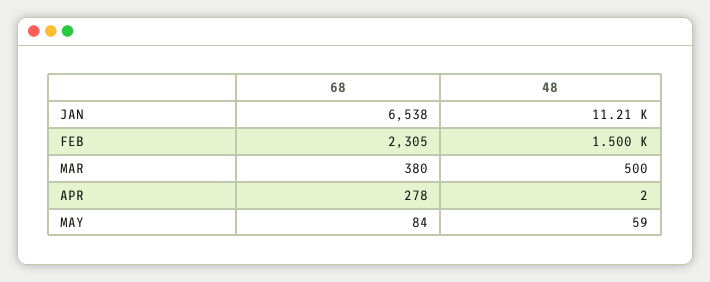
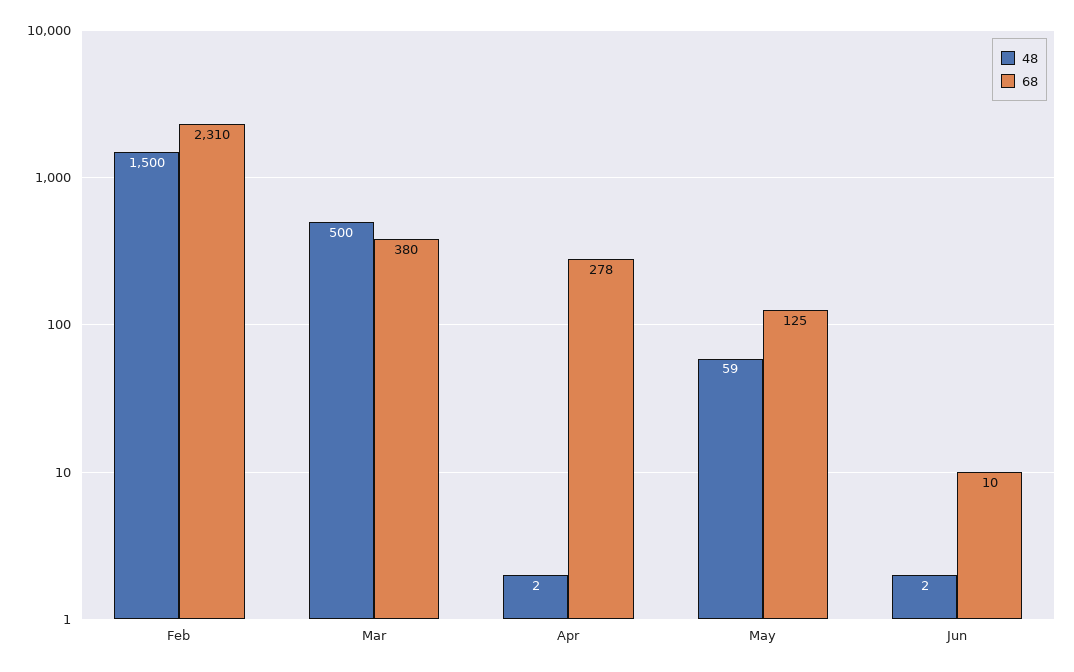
68, JAN: 6538 -> none
48, JAN: 11210 -> none
68, FEB: 2305 -> 2310
68, MAY: 84 -> 125
48, Jun: none -> 2
68, Jun: none -> 10

